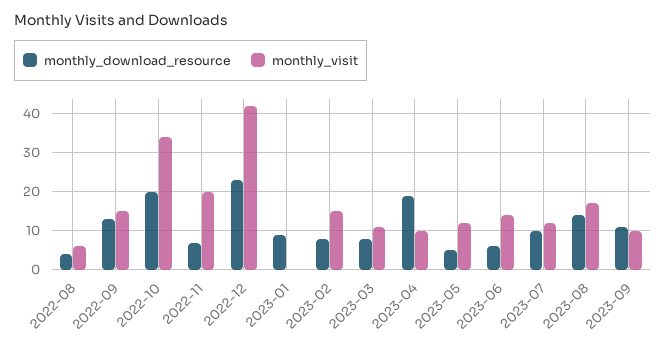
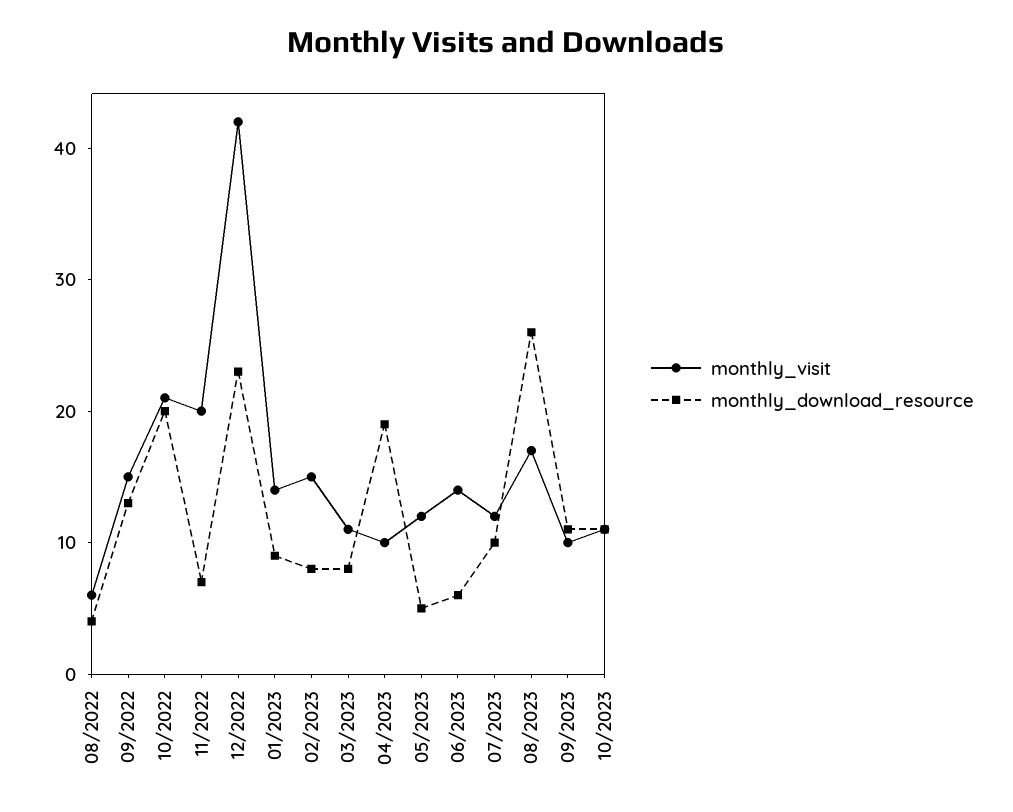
monthly_visit, 2022-10: 35 -> 21
monthly_visit, 2023-01: 0 -> 14
monthly_download_resource, 2023-08: 15 -> 26
monthly_visit, 10/2023: none -> 11
monthly_download_resource, 10/2023: none -> 11

